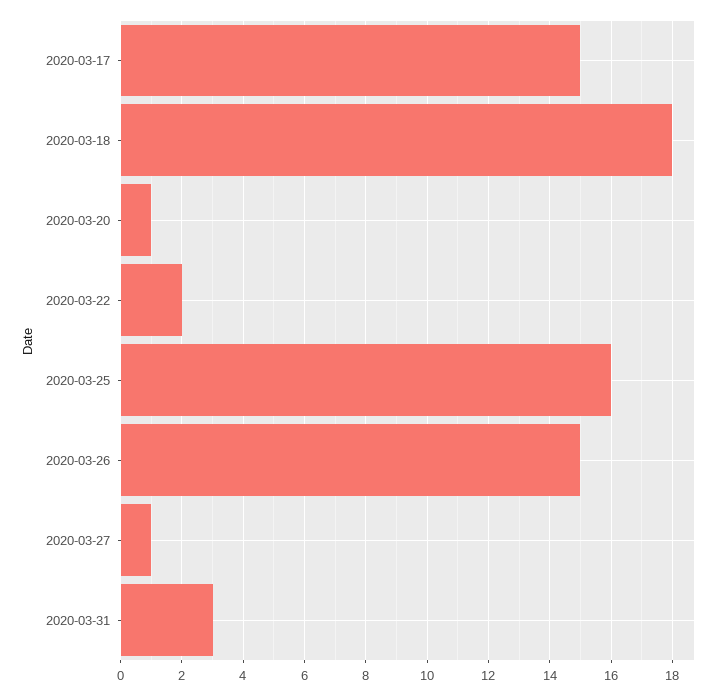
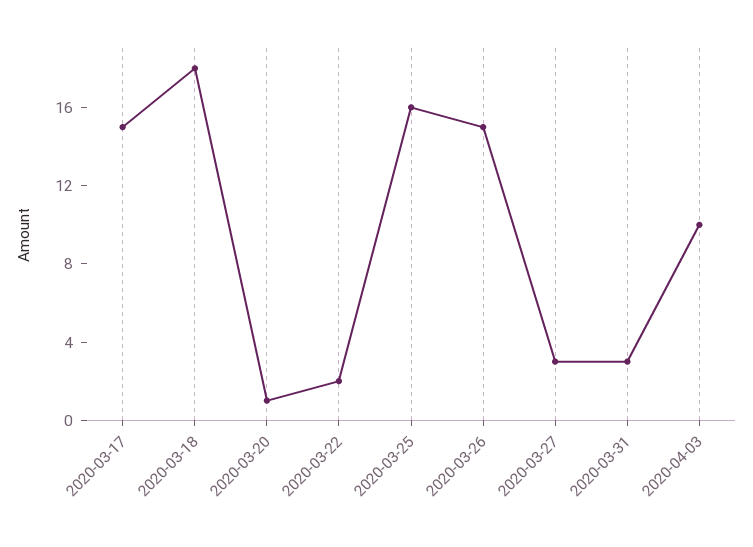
2020-03-27: 1 -> 3
2020-04-03: none -> 10

